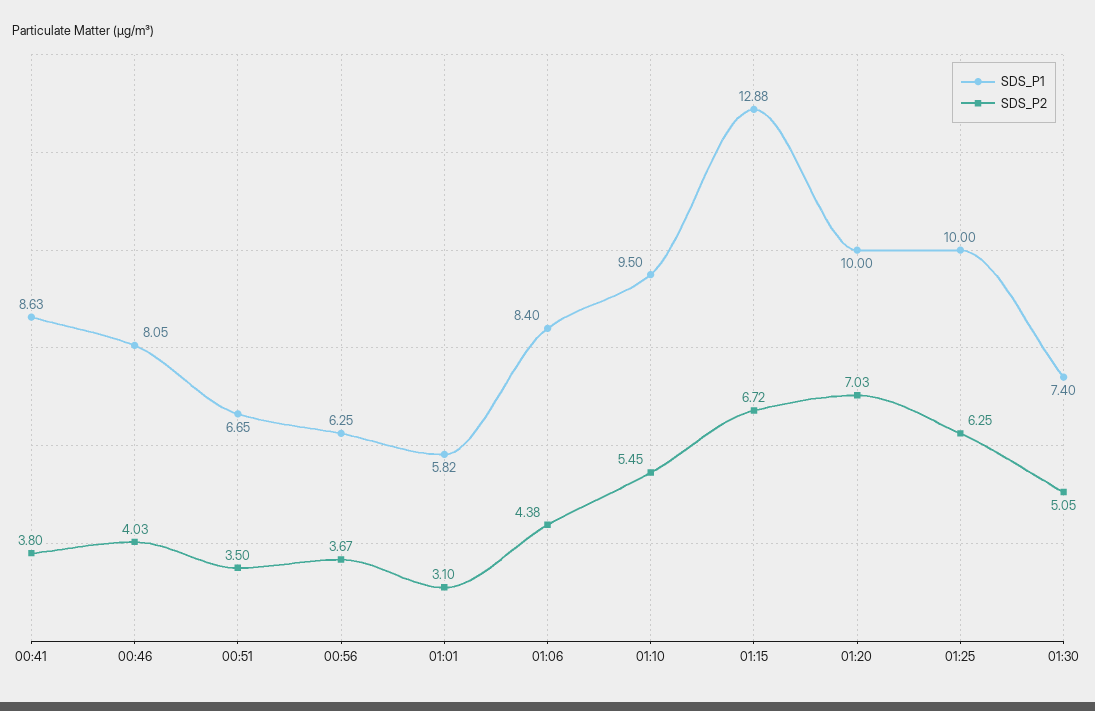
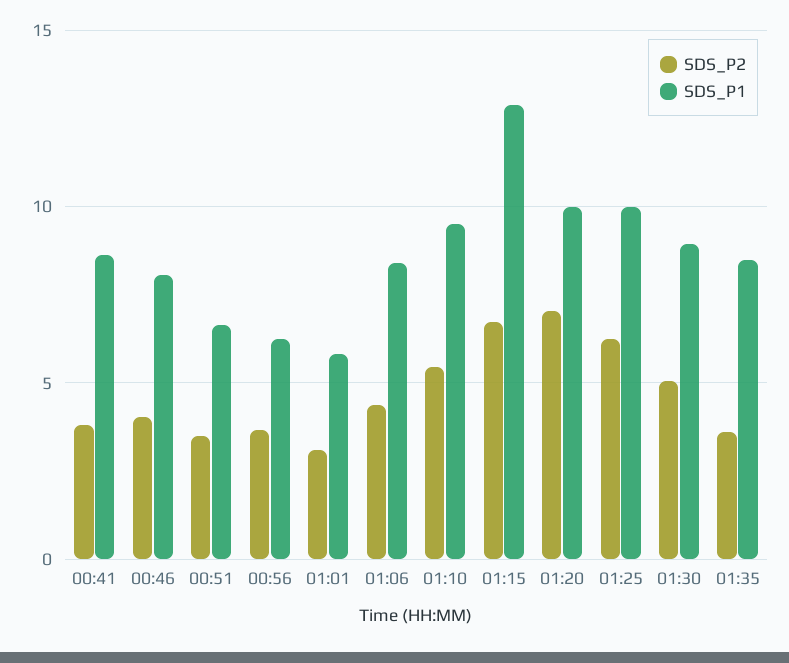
SDS_P1, 01:30: 7.4 -> 9
SDS_P2, 01:35: none -> 3.5
SDS_P1, 01:35: none -> 8.5

